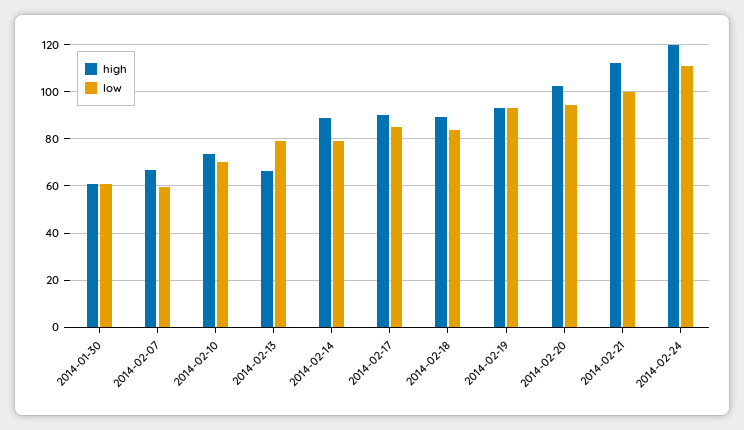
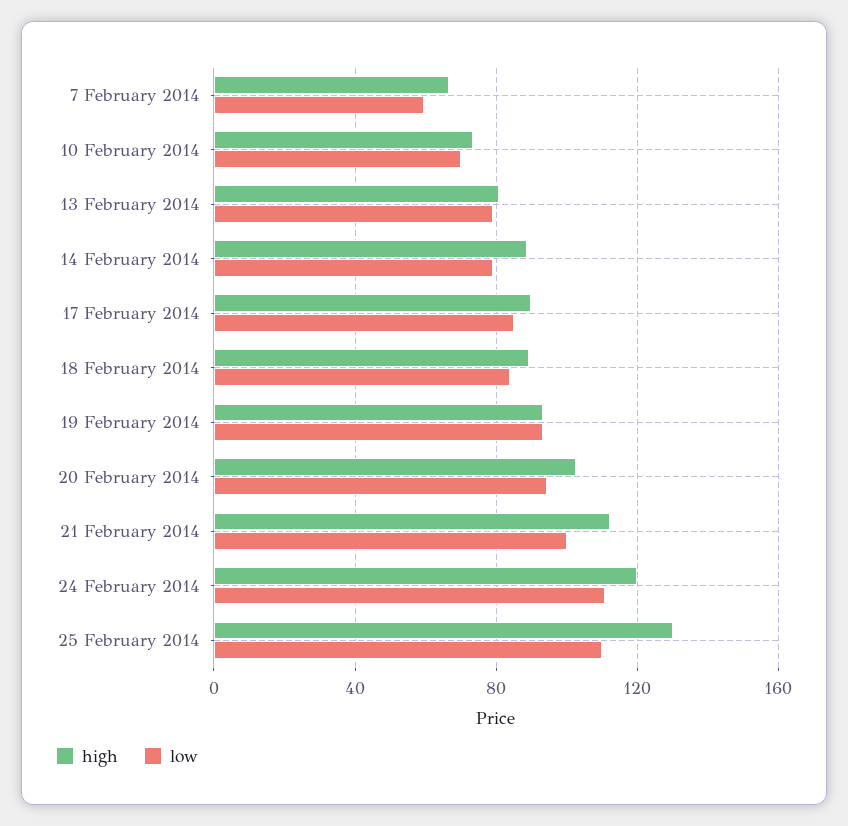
high, 2014-01-30: 60 -> none
low, 2014-01-30: 60 -> none
high, 2014-02-13: 65 -> 80
high, 25 February 2014: none -> 130
low, 25 February 2014: none -> 110

